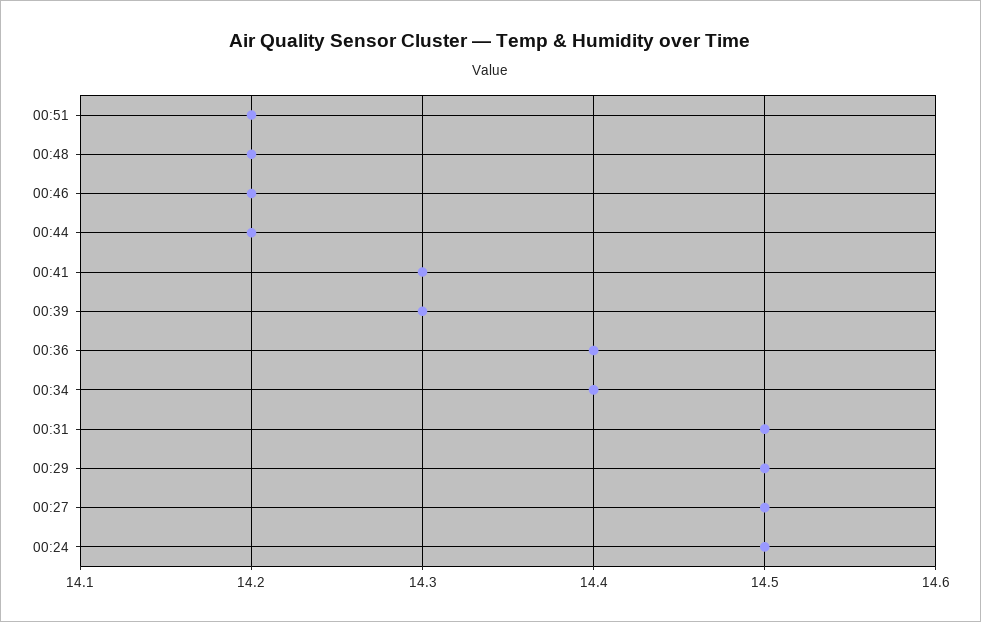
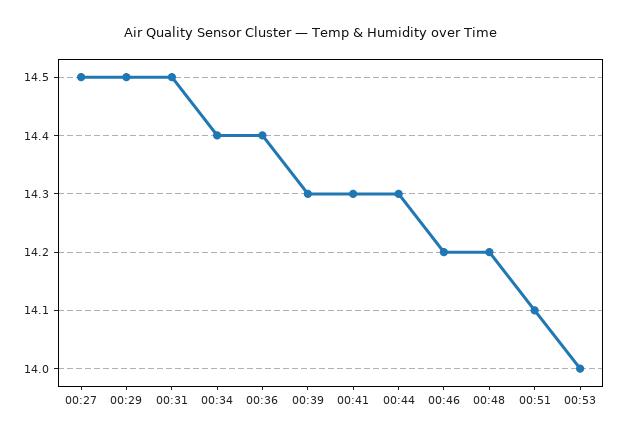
00:51: 14.2 -> 14.1
00:44: 14.2 -> 14.3
00:24: 14.5 -> none
00:53: none -> 14

